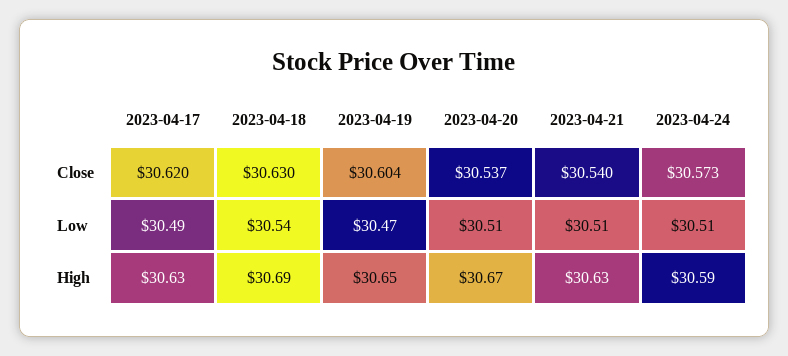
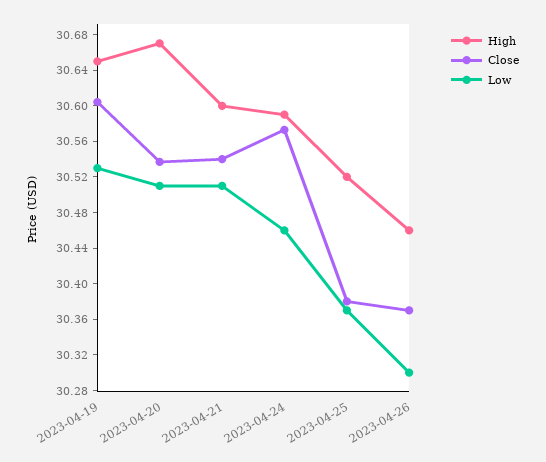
Close, 2023-04-17: 30.62 -> none
Close, 2023-04-18: 30.63 -> none
Low, 2023-04-17: 30.49 -> none
Low, 2023-04-18: 30.54 -> none
Low, 2023-04-19: 30.47 -> 30.53
Low, 2023-04-24: 30.51 -> 30.46
High, 2023-04-17: 30.63 -> none
High, 2023-04-18: 30.69 -> none
High, 2023-04-21: 30.63 -> 30.6
High, 2023-04-25: none -> 30.52
Close, 2023-04-25: none -> 30.38
Low, 2023-04-25: none -> 30.37
High, 2023-04-26: none -> 30.46
Close, 2023-04-26: none -> 30.37
Low, 2023-04-26: none -> 30.3

